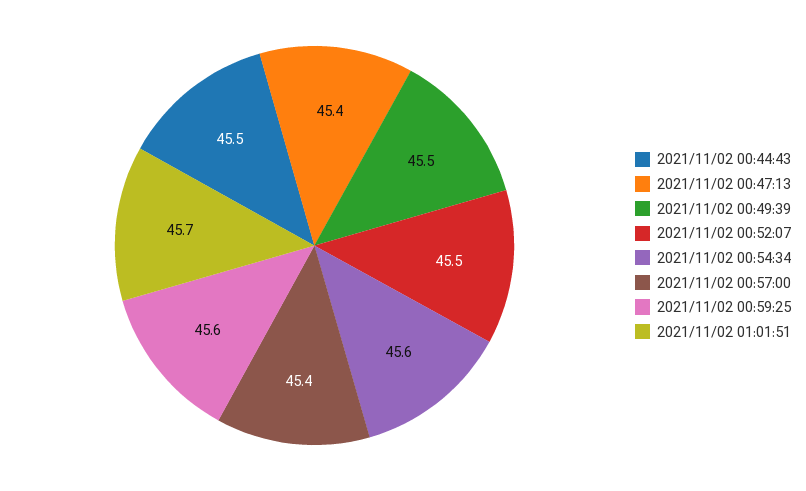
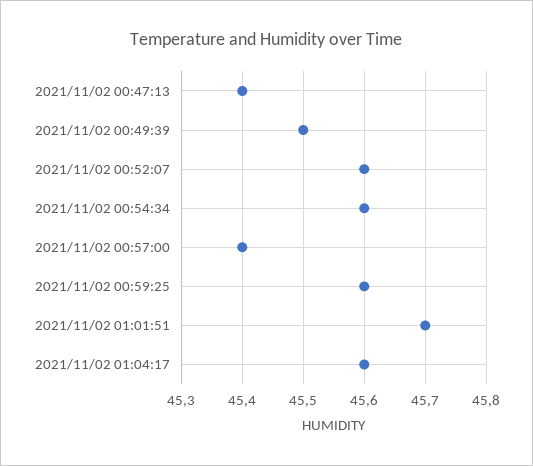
2021/11/02 00:44:43: 45.5 -> none
2021/11/02 00:52:07: 45.5 -> 45.6
2021/11/02 01:04:17: none -> 45.6

